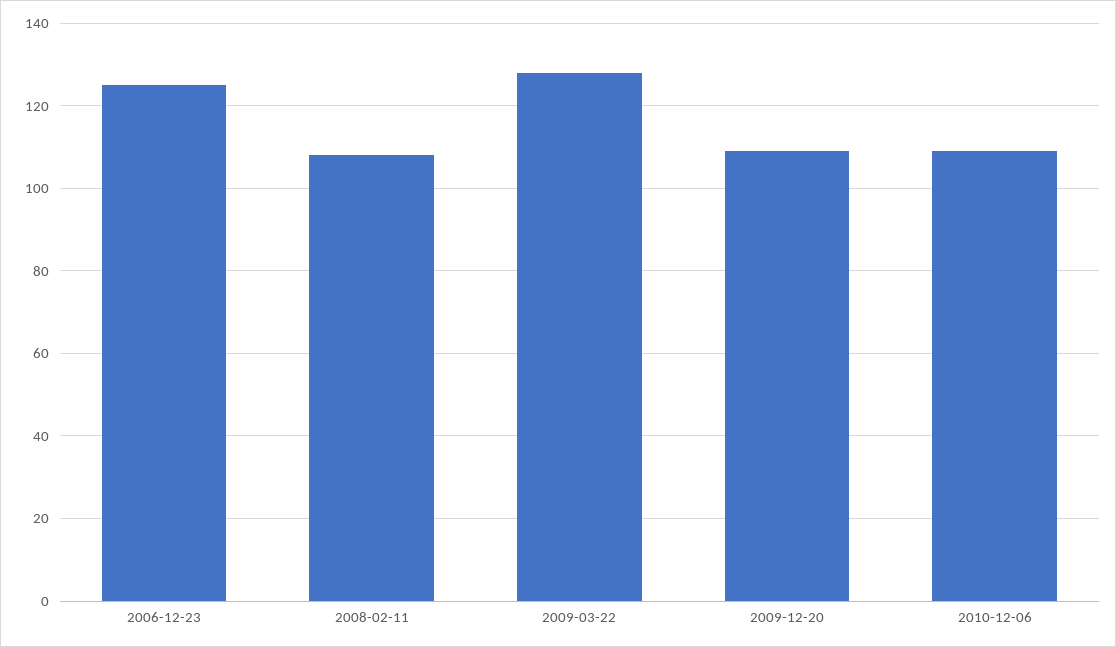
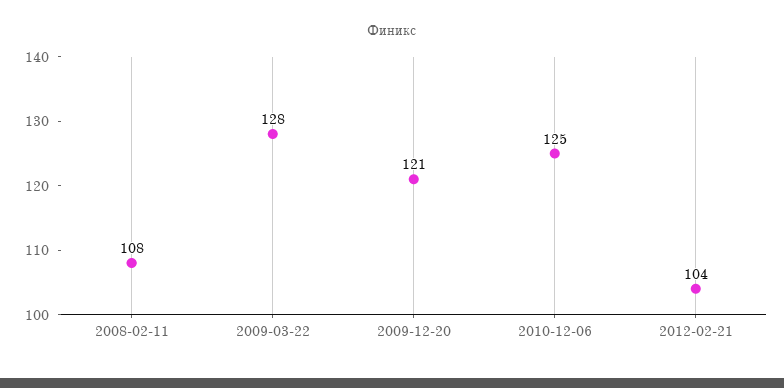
2006-12-23: 125 -> none
2009-12-20: 110 -> 121
2010-12-06: 110 -> 125
2012-02-21: none -> 104

